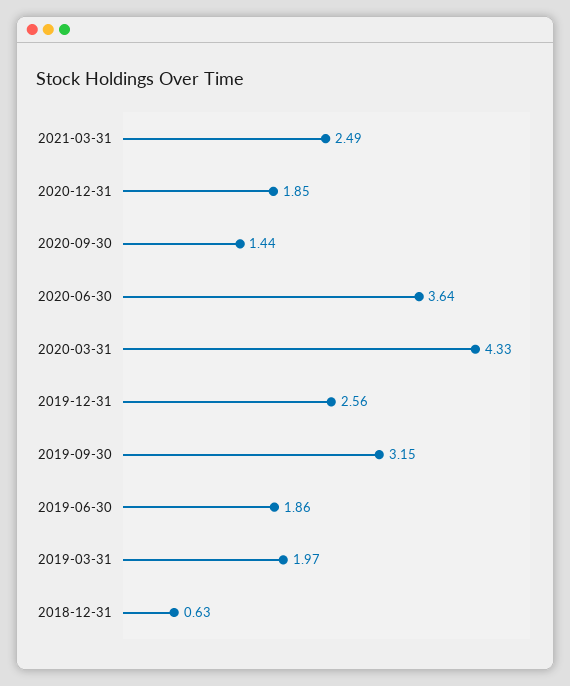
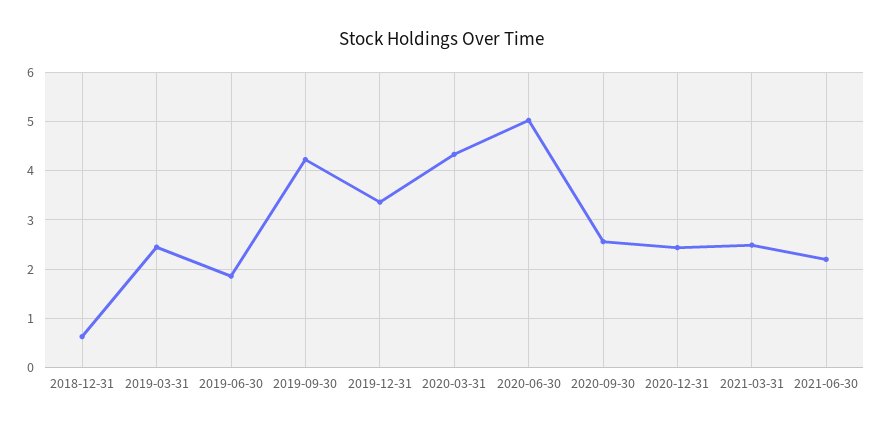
2020-12-31: 1.85 -> 2.4
2020-09-30: 1.44 -> 2.6
2020-06-30: 3.64 -> 5
2019-12-31: 2.56 -> 3.4
2019-09-30: 3.15 -> 4.2
2019-03-31: 1.97 -> 2.4
2021-06-30: none -> 2.2

